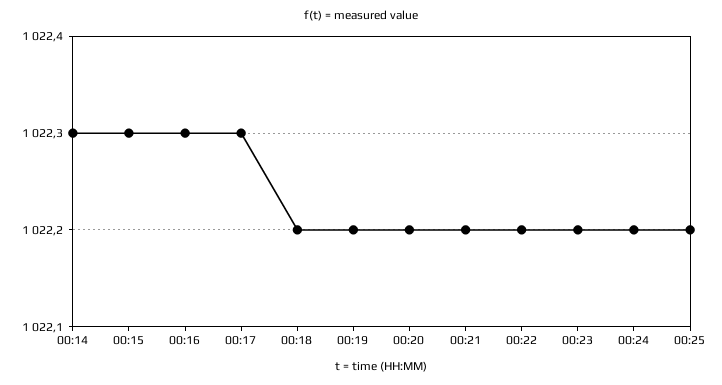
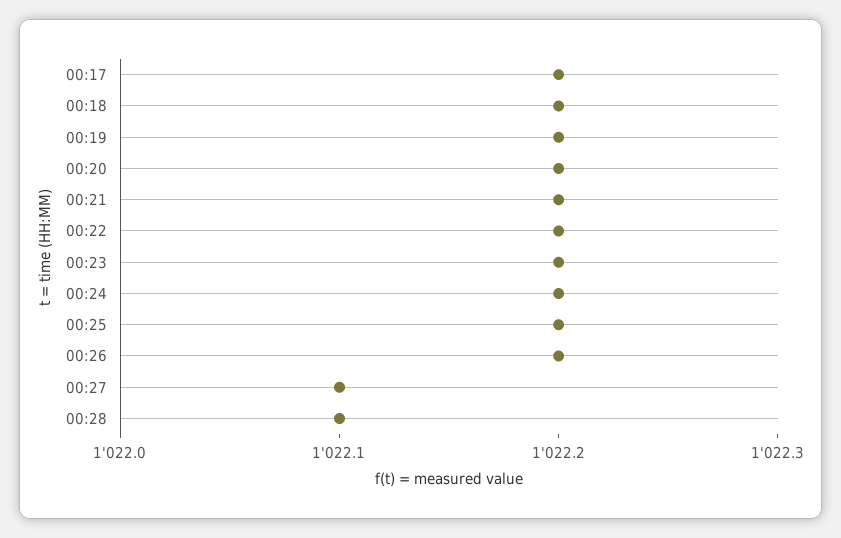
00:14: 1022.3 -> none
00:15: 1022.3 -> none
00:16: 1022.3 -> none
00:17: 1022.3 -> 1022.2
00:26: none -> 1022.2
00:27: none -> 1022.1
00:28: none -> 1022.1

